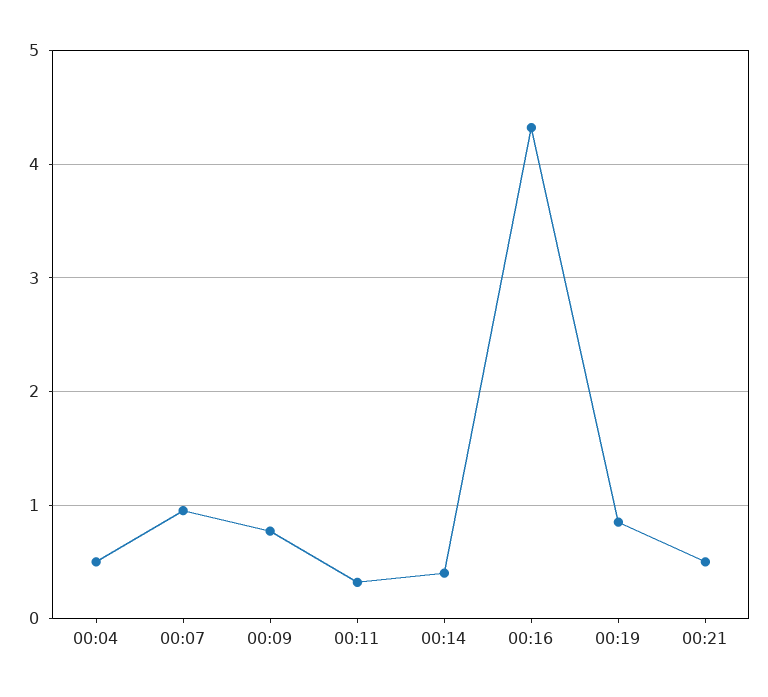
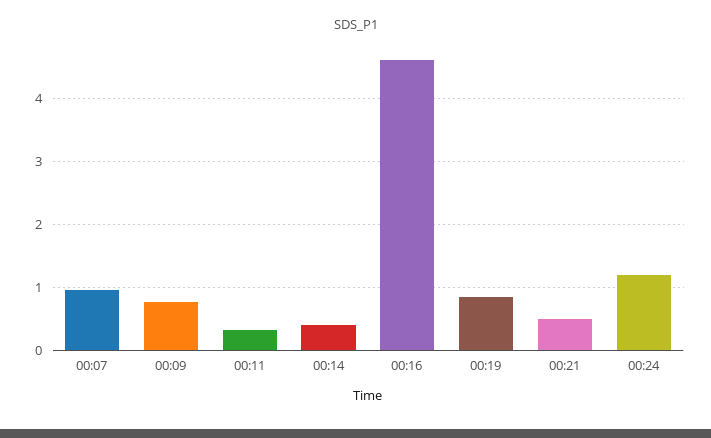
00:04: 0.5 -> none
00:16: 4.3 -> 4.6
00:24: none -> 1.2

